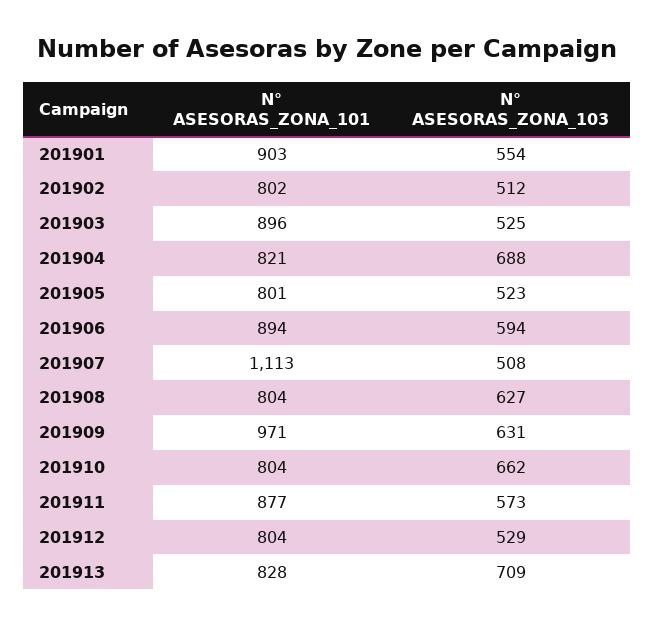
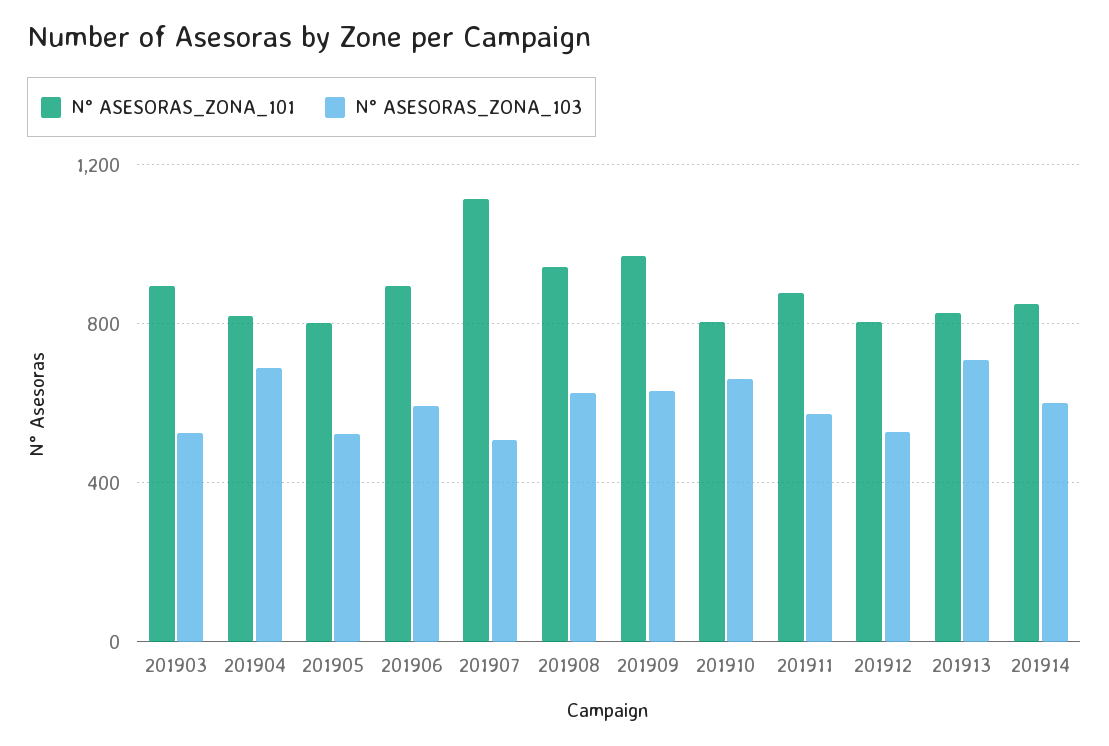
N° ASESORAS_ZONA_101, 201901: 903 -> none
N° ASESORAS_ZONA_103, 201901: 554 -> none
N° ASESORAS_ZONA_101, 201902: 802 -> none
N° ASESORAS_ZONA_103, 201902: 512 -> none
N° ASESORAS_ZONA_101, 201908: 804 -> 950
N° ASESORAS_ZONA_101, 201914: none -> 850
N° ASESORAS_ZONA_103, 201914: none -> 600

